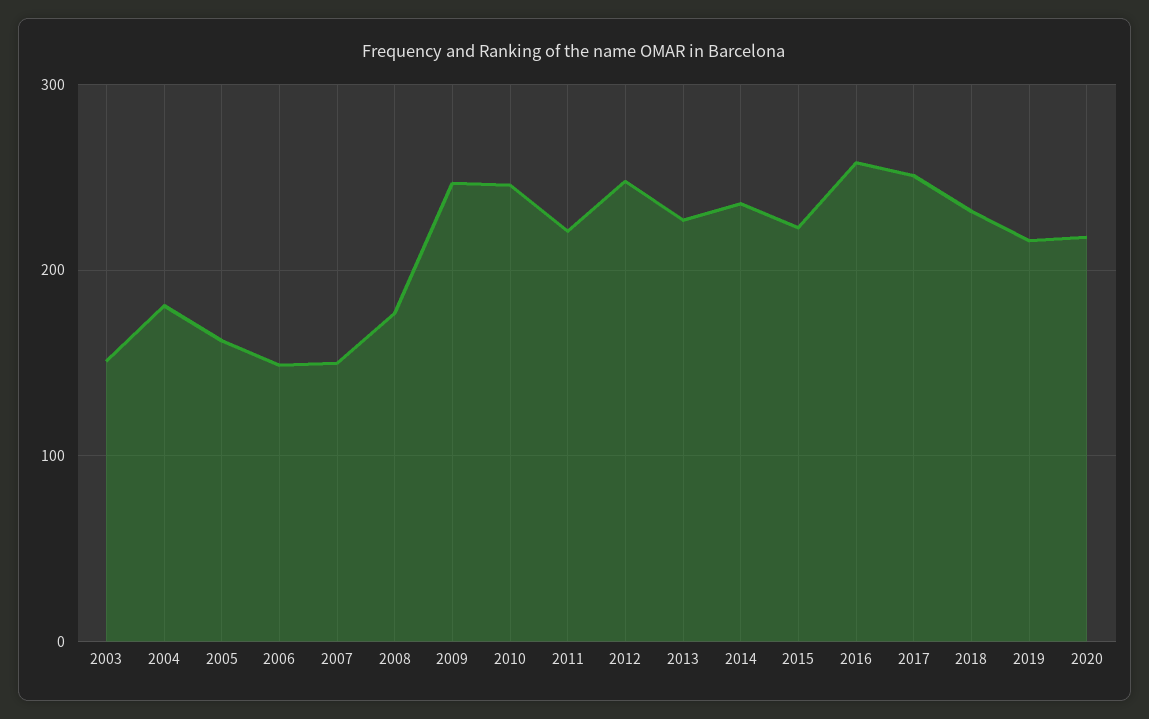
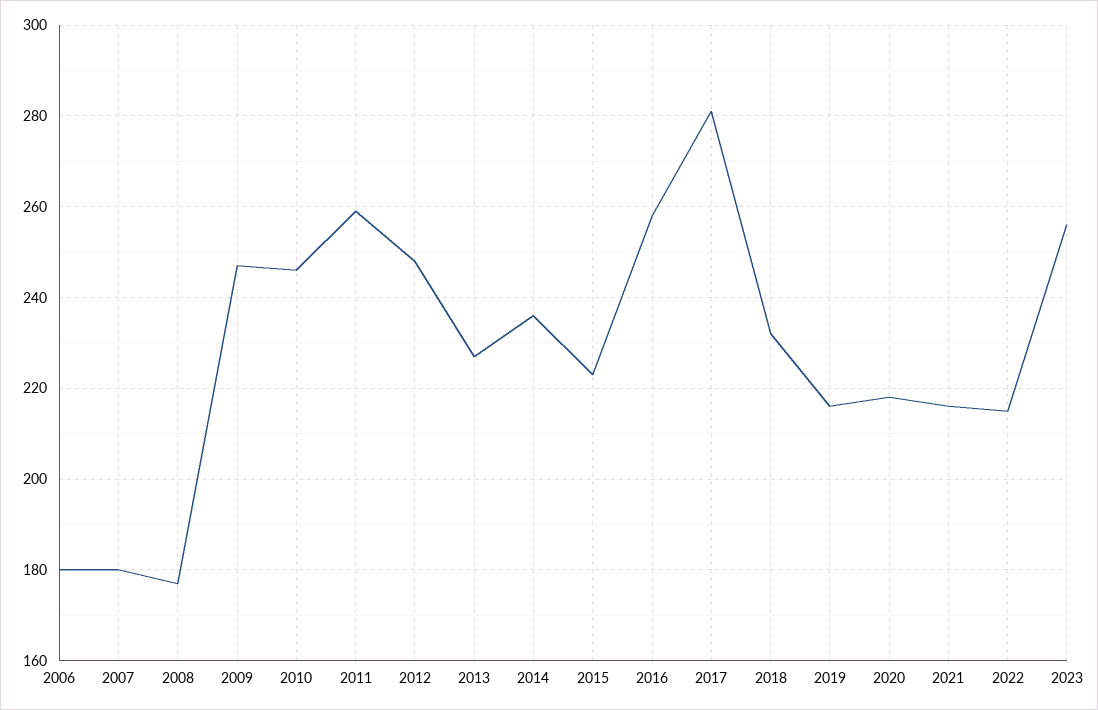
2003: 150 -> none
2004: 180 -> none
2005: 160 -> none
2006: 150 -> 180
2007: 150 -> 180
2011: 220 -> 260
2017: 250 -> 280
2021: none -> 215
2022: none -> 215
2023: none -> 255

